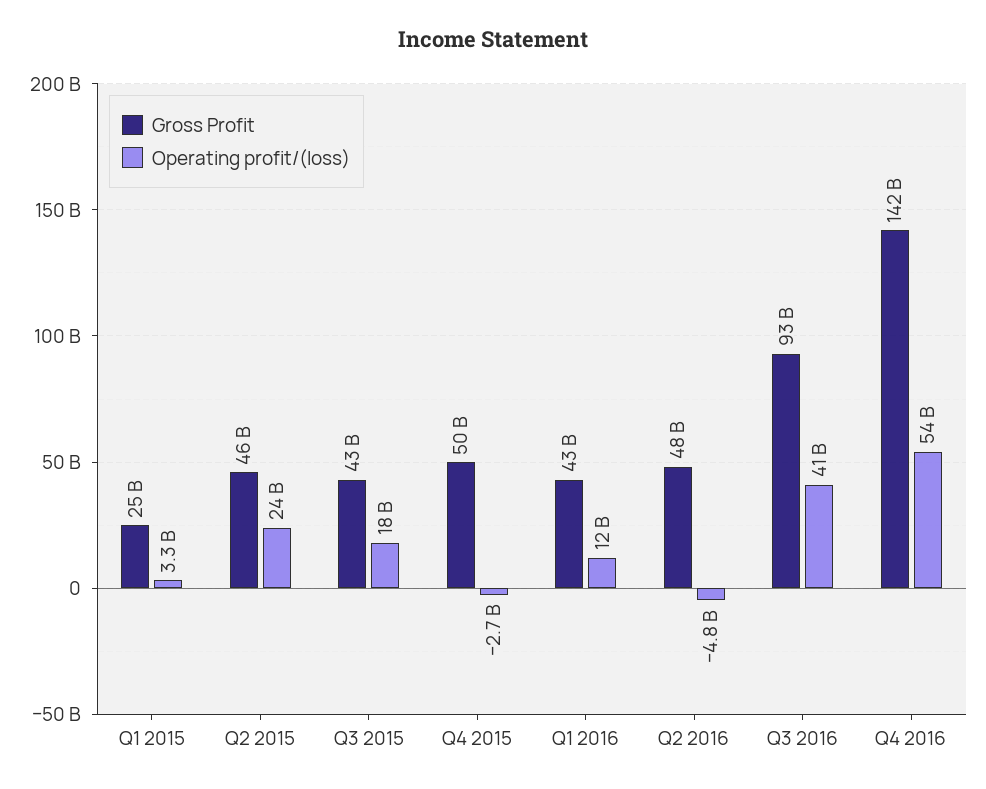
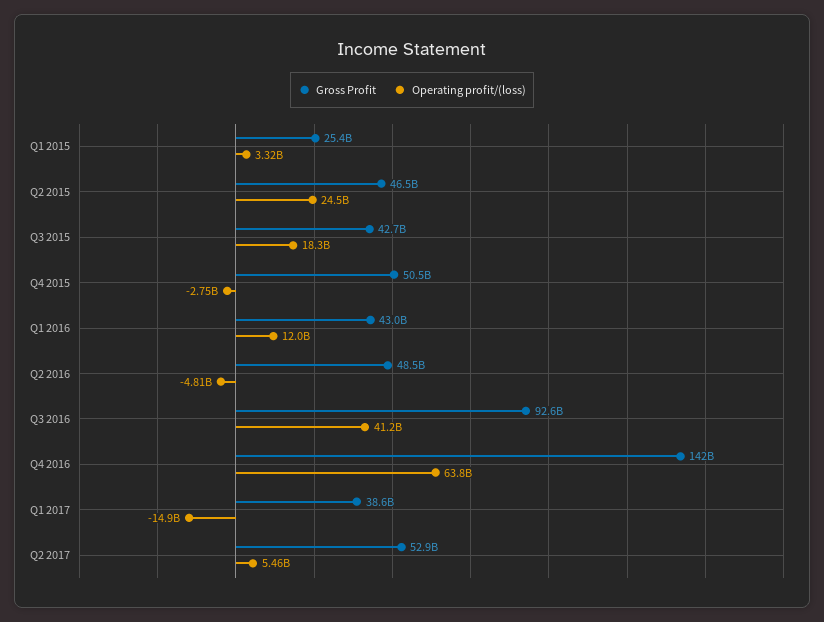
Operating profit/(loss), Q4 2016: 54000000000 -> 63800000000
Gross Profit, Q1 2017: none -> 38600000000
Operating profit/(loss), Q1 2017: none -> -14900000000
Gross Profit, Q2 2017: none -> 52900000000
Operating profit/(loss), Q2 2017: none -> 5460000000

